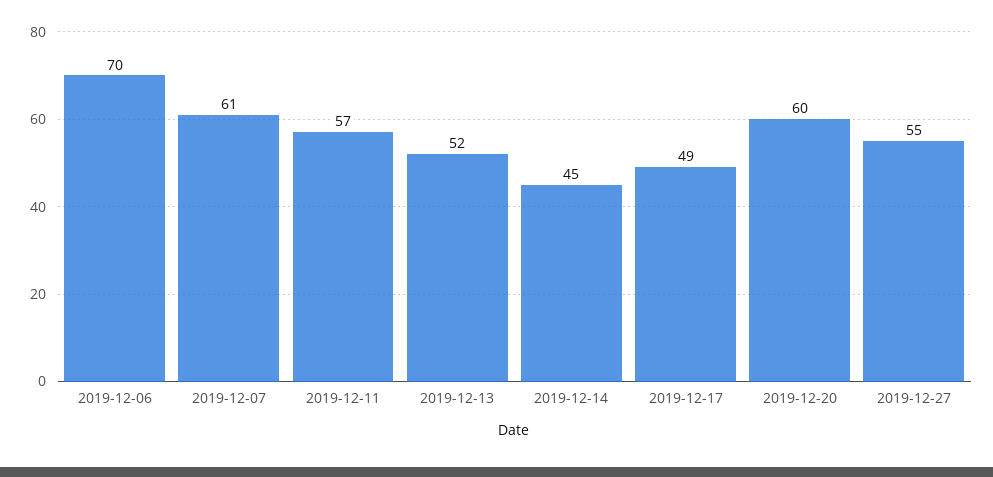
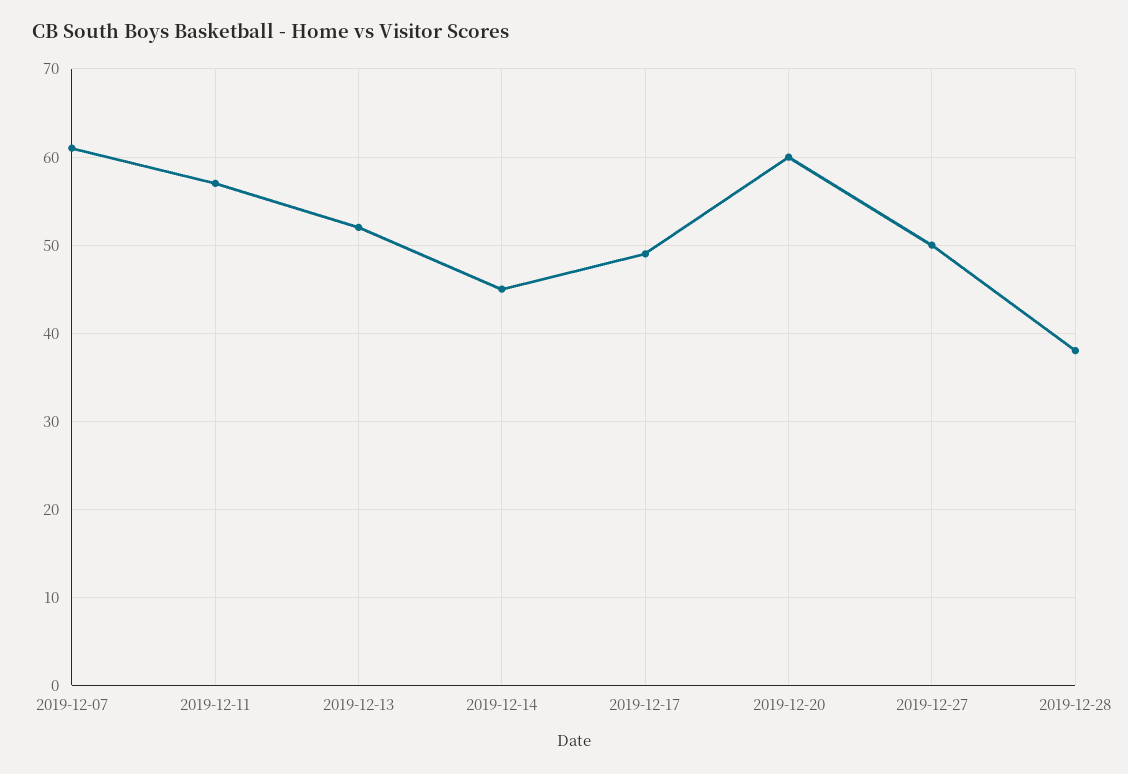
2019-12-06: 70 -> none
2019-12-27: 55 -> 50
2019-12-28: none -> 38

